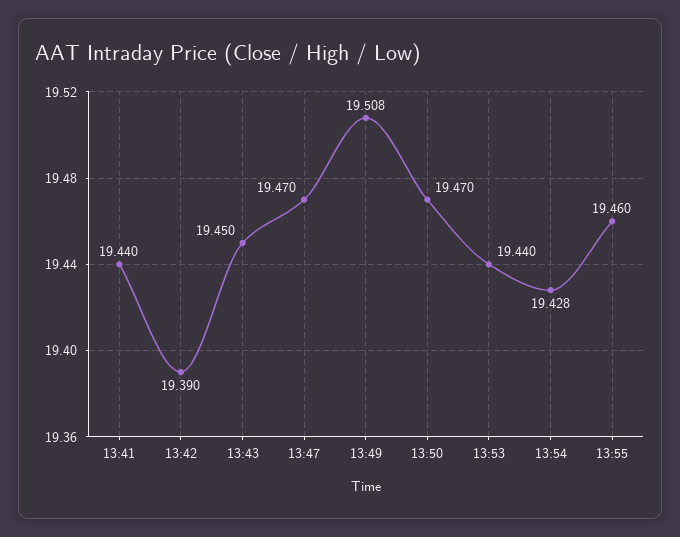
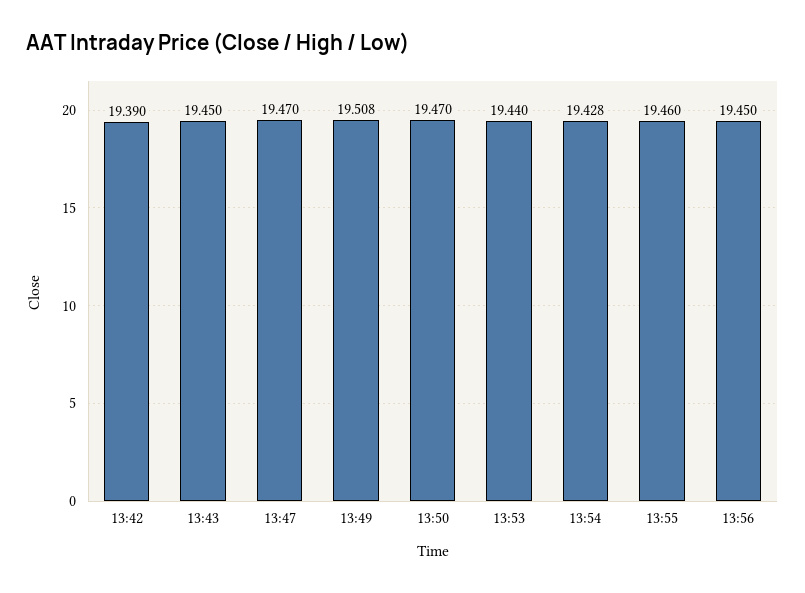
13:41: 19.44 -> none
13:56: none -> 19.45

